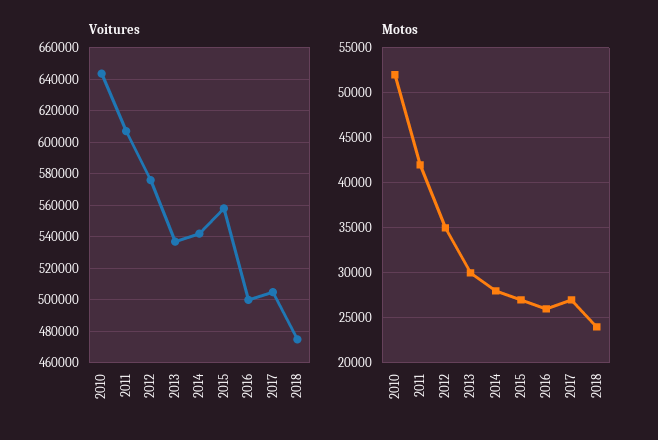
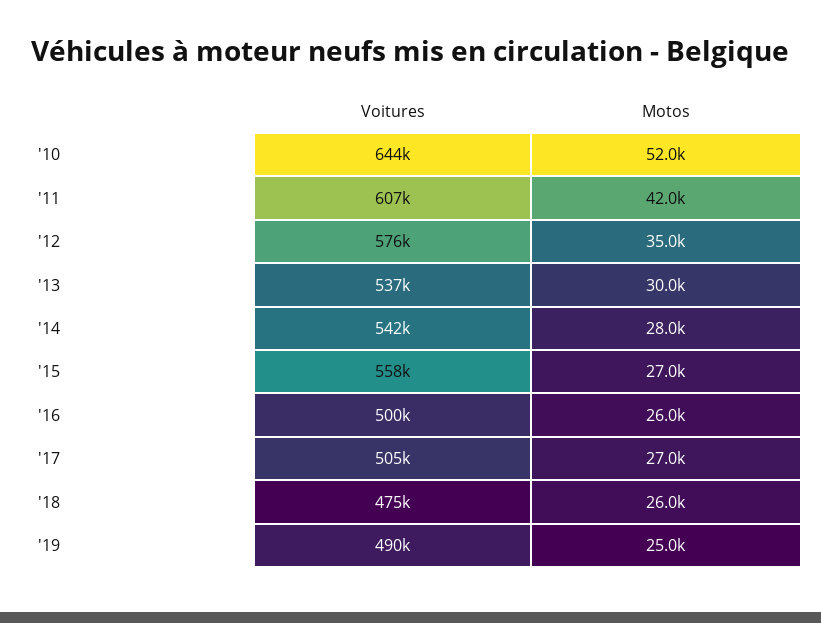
Motos, 2018: 24000 -> 26000
Voitures, '19: none -> 490000
Motos, '19: none -> 25000

